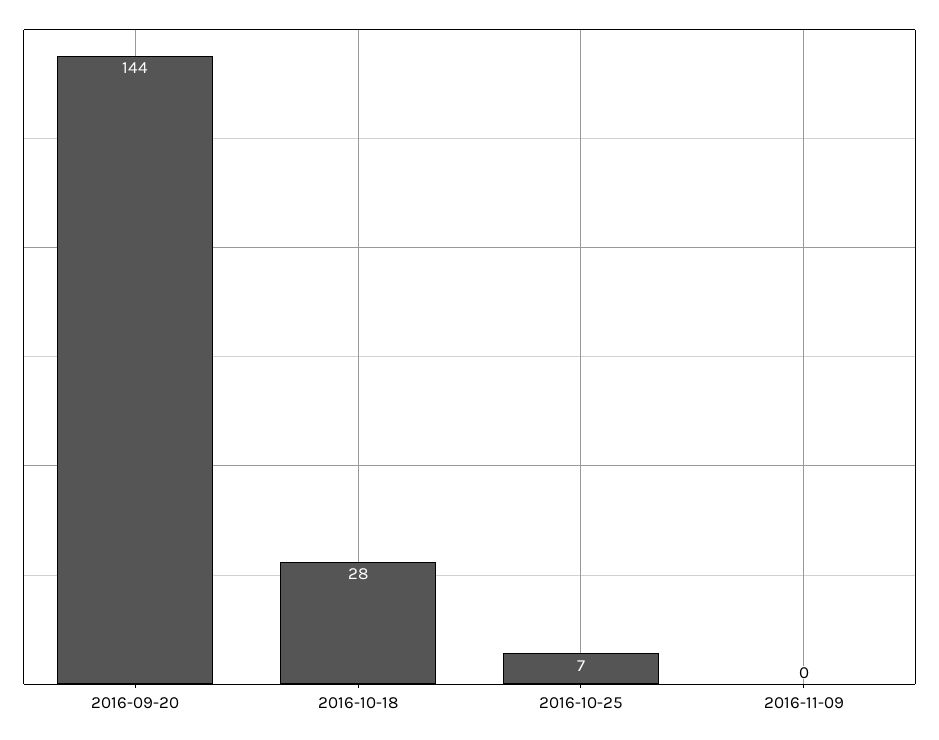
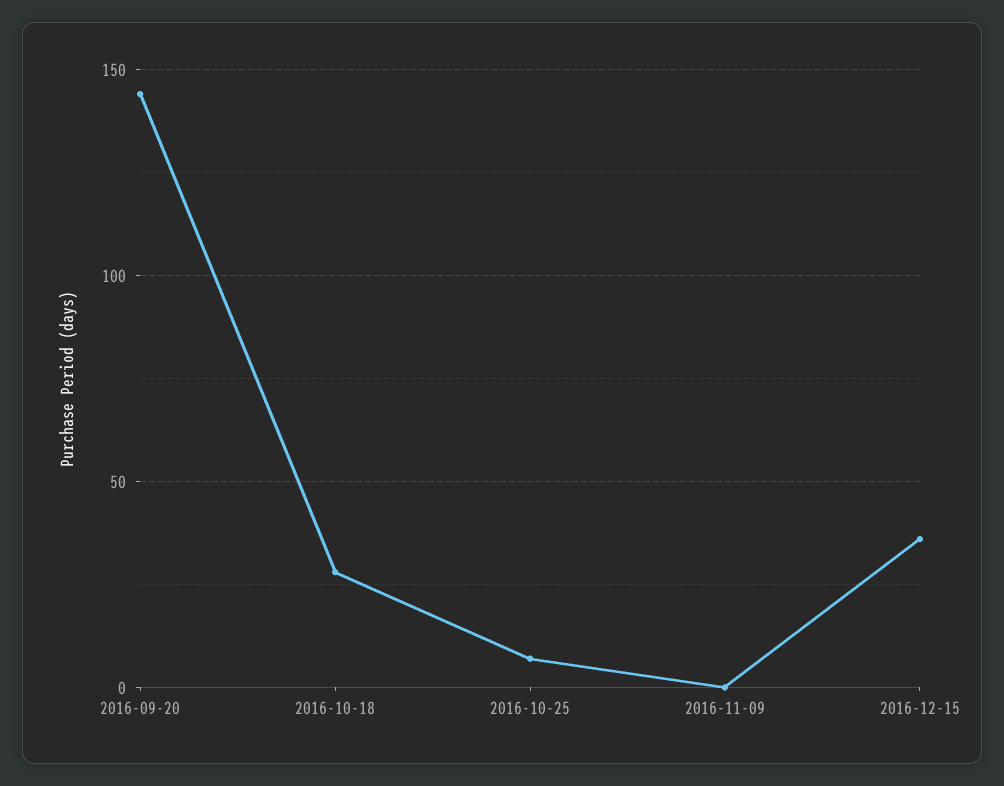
2016-12-15: none -> 35

